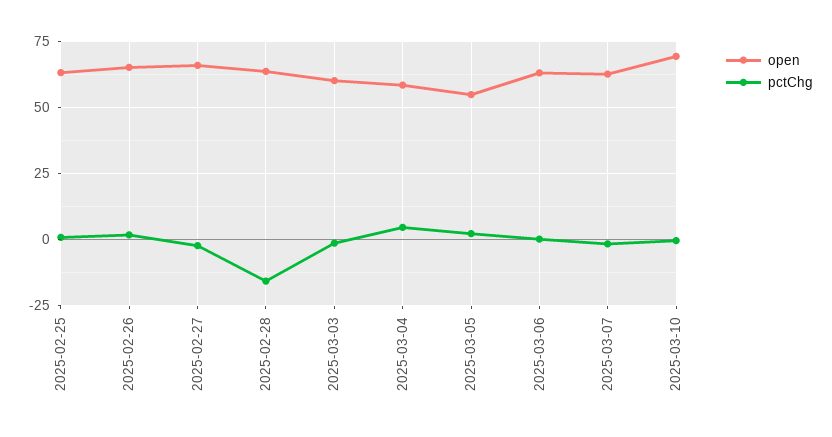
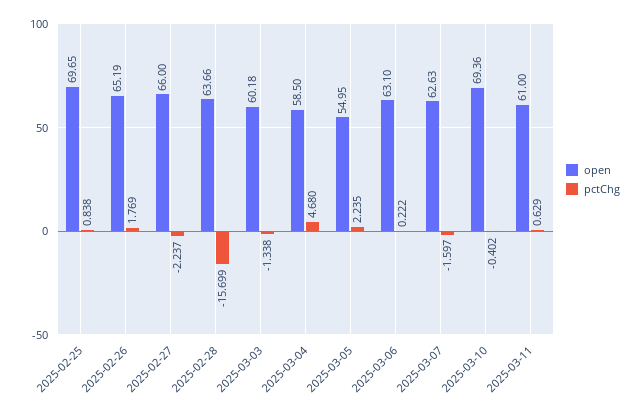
open, 2025-02-25: 62.5 -> 69.65
open, 2025-03-11: none -> 61
pctChg, 2025-03-11: none -> 0.629

